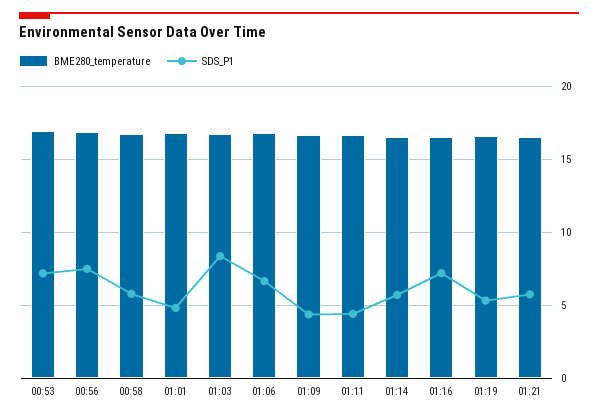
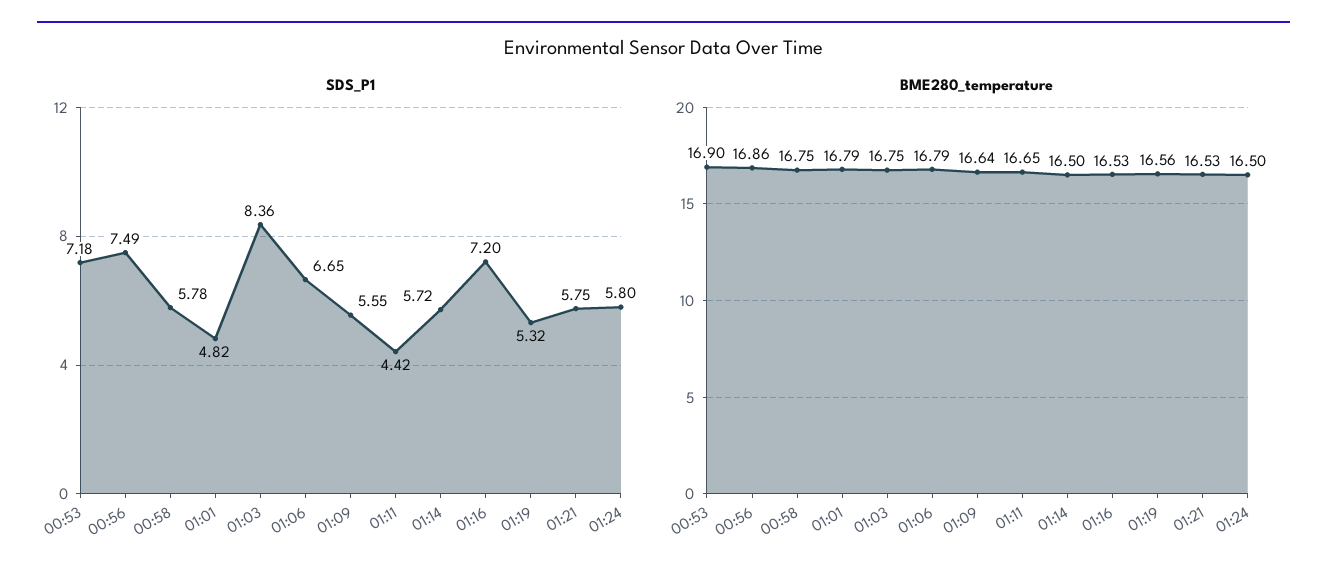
SDS_P1, 01:09: 4.5 -> 5.55
SDS_P1, 01:24: none -> 5.8
BME280_temperature, 01:24: none -> 16.5

